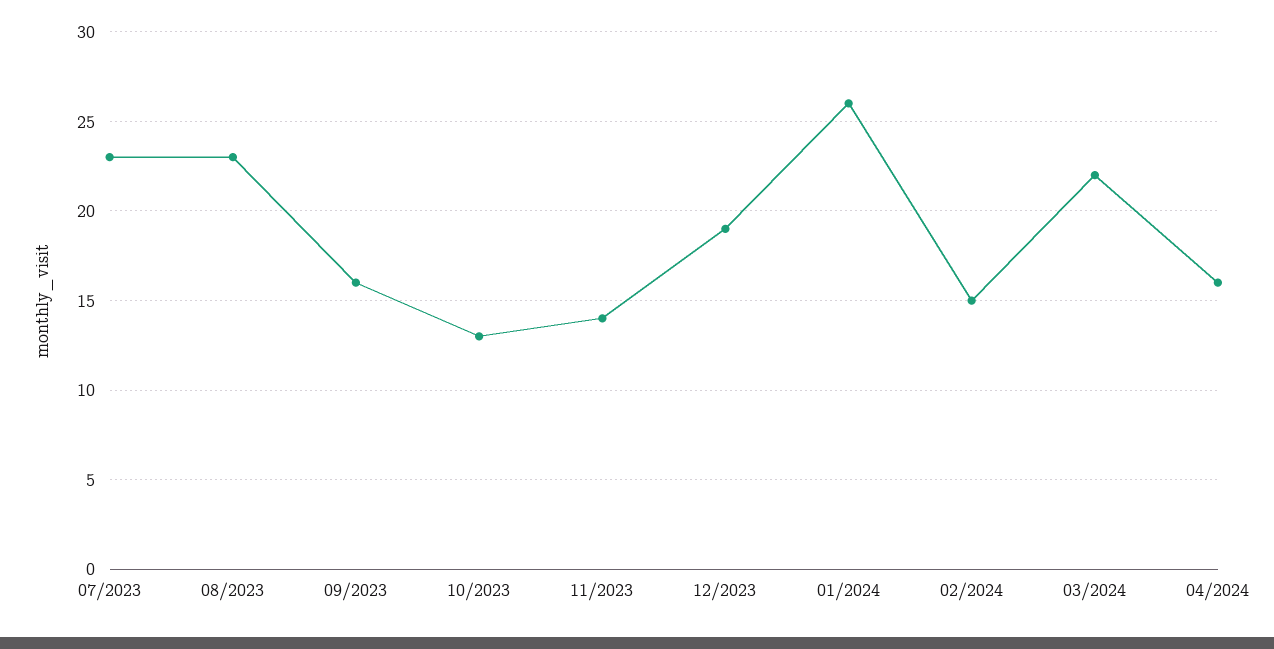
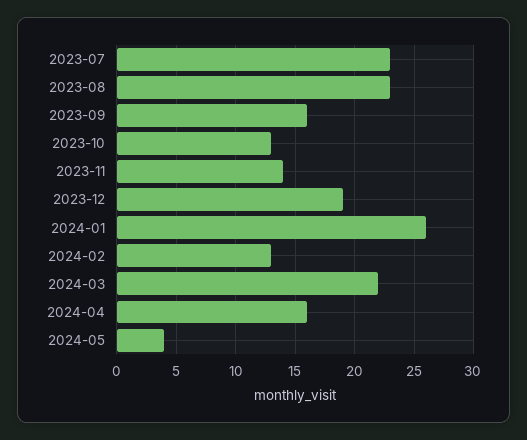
02/2024: 15 -> 13
2024-05: none -> 4

